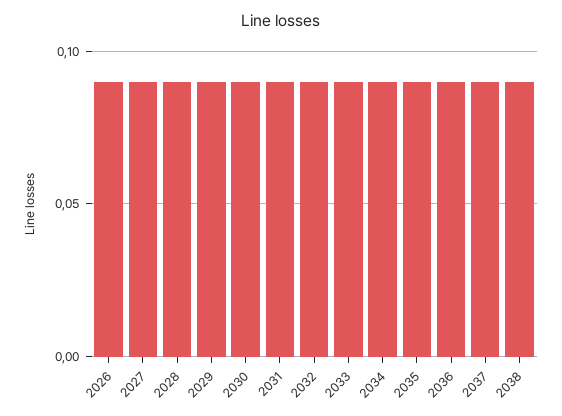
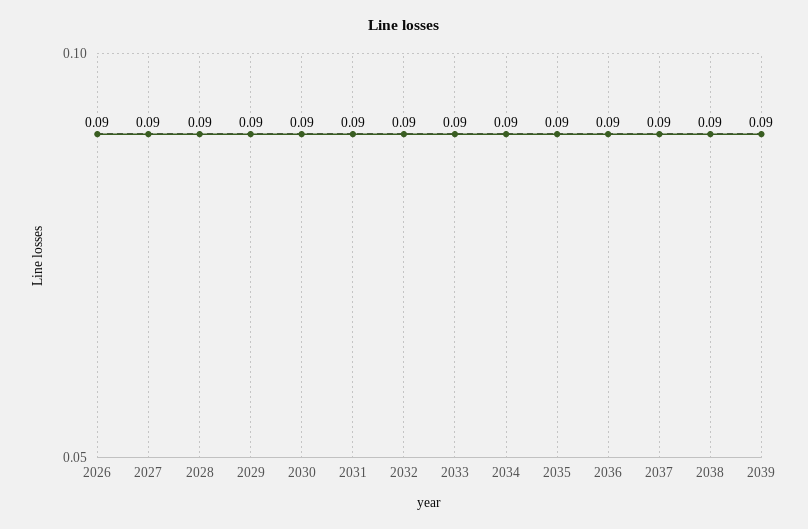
2039: none -> 0.09

